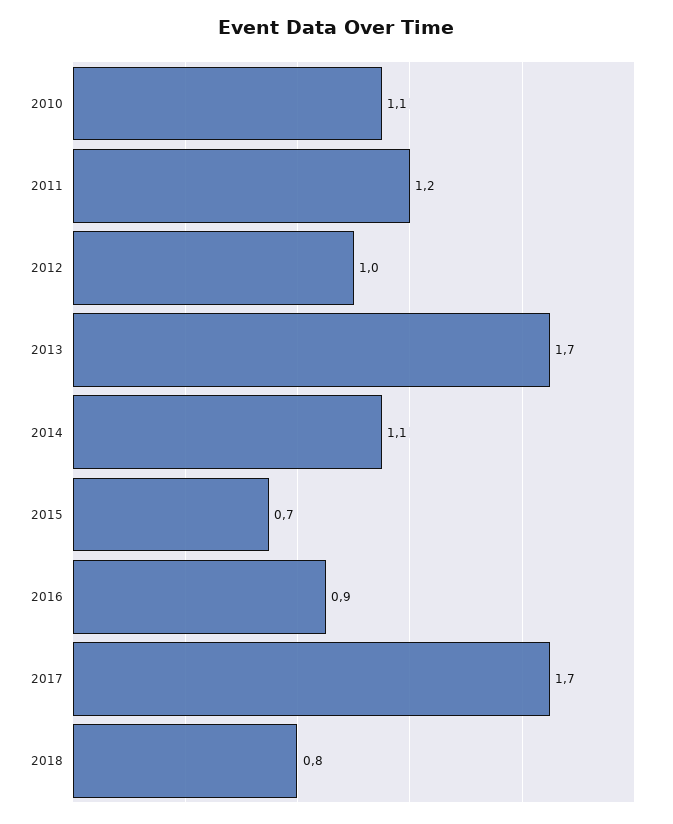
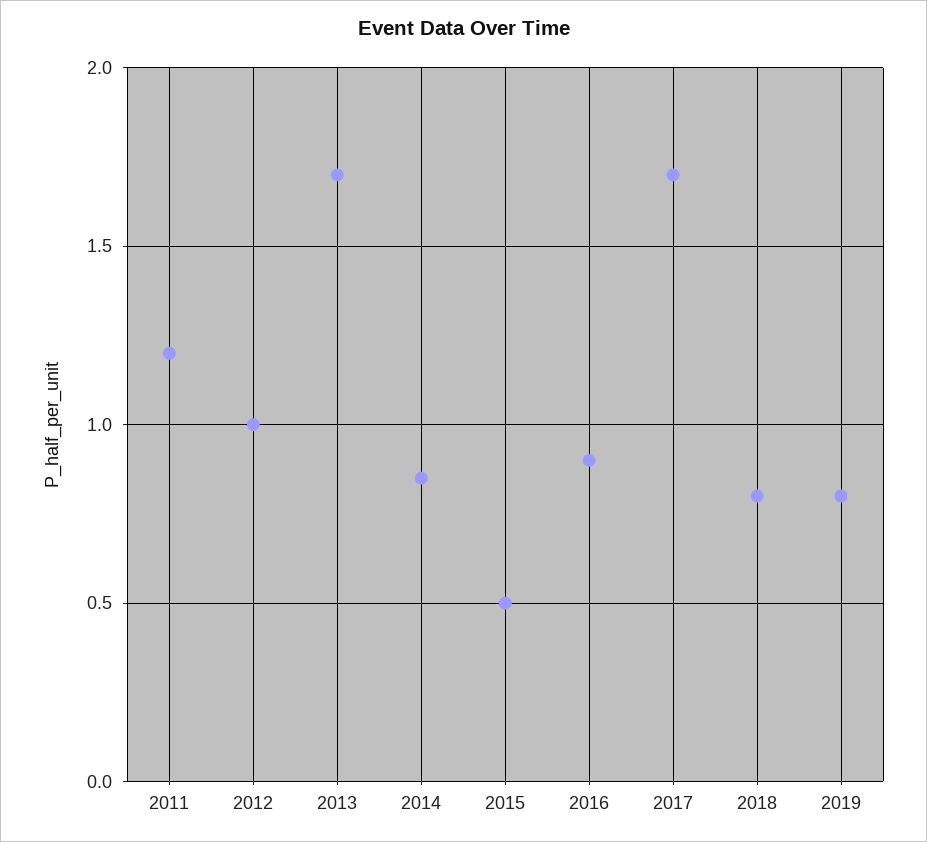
2010: 1.1 -> none
2014: 1.1 -> 0.85
2015: 0.7 -> 0.5
2019: none -> 0.8

